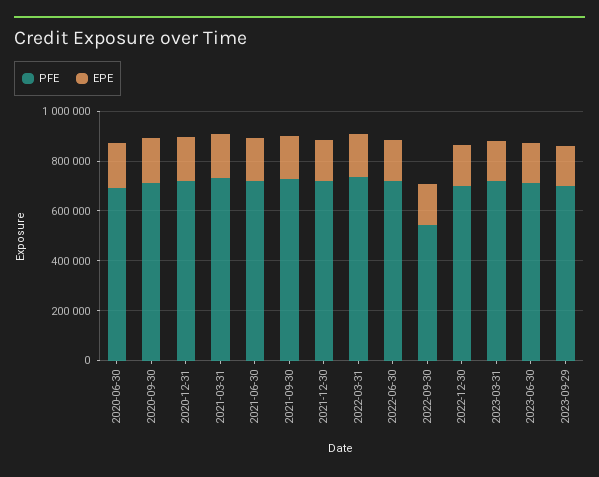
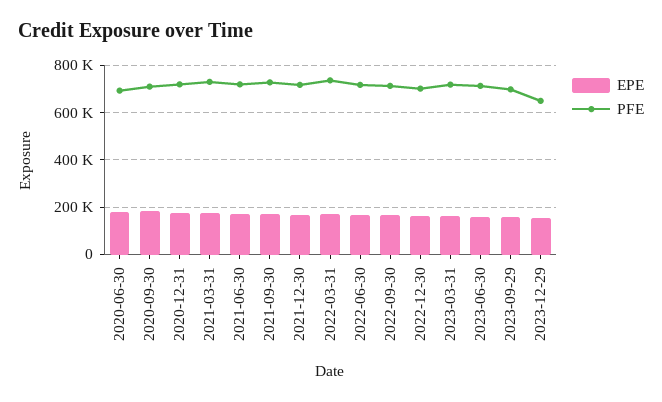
PFE, 2022-09-30: 550000 -> 700000
EPE, 2023-12-29: none -> 150000
PFE, 2023-12-29: none -> 650000

